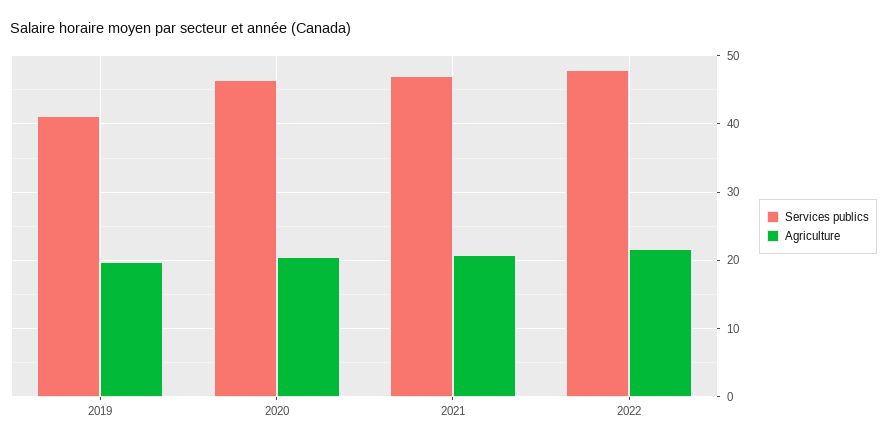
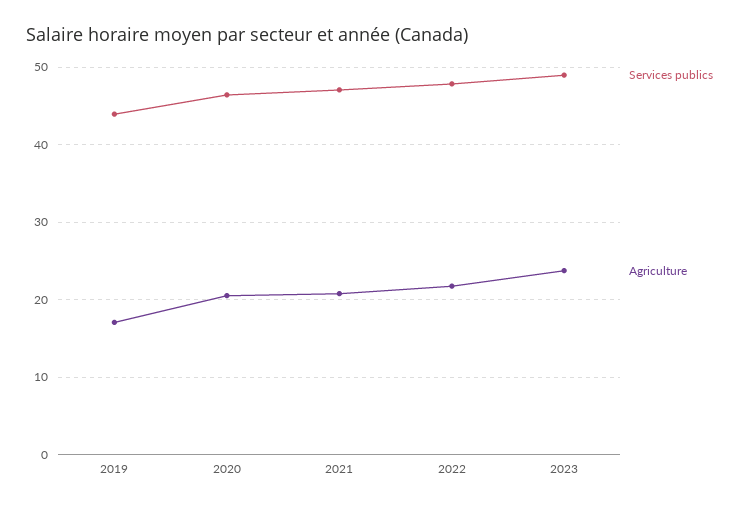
Services publics, 2019: 41 -> 44
Agriculture, 2019: 20 -> 17
Services publics, 2023: none -> 49
Agriculture, 2023: none -> 24

